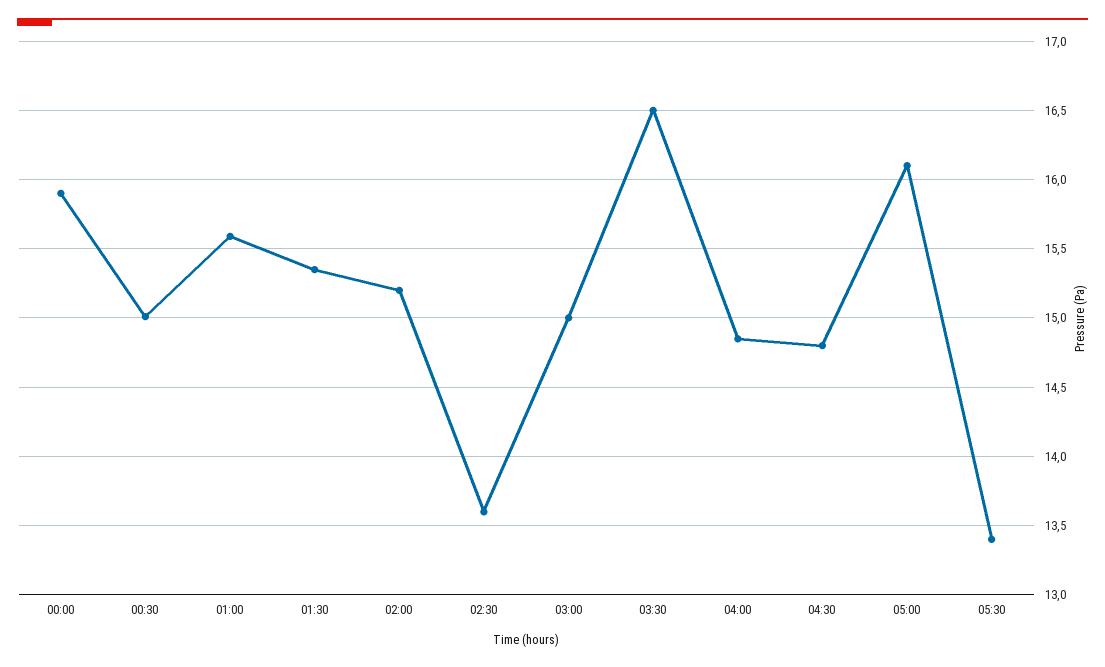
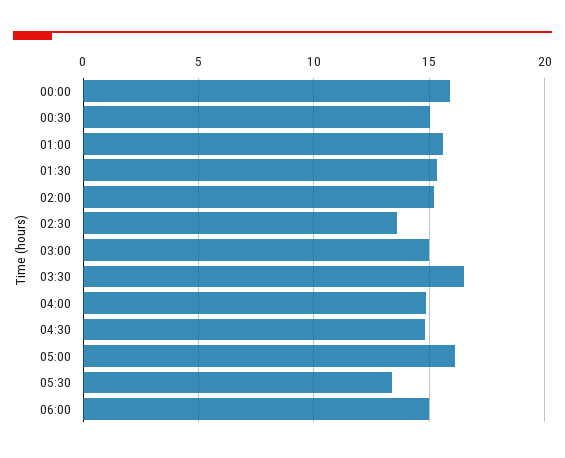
06:00: none -> 15

